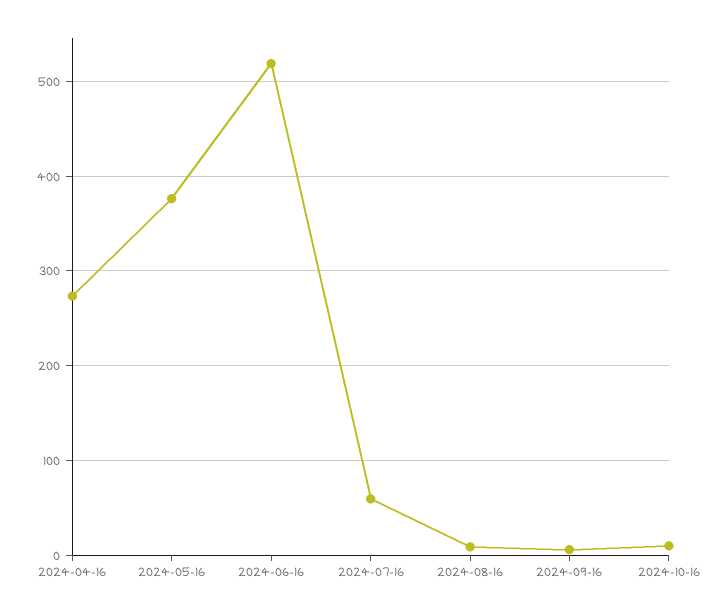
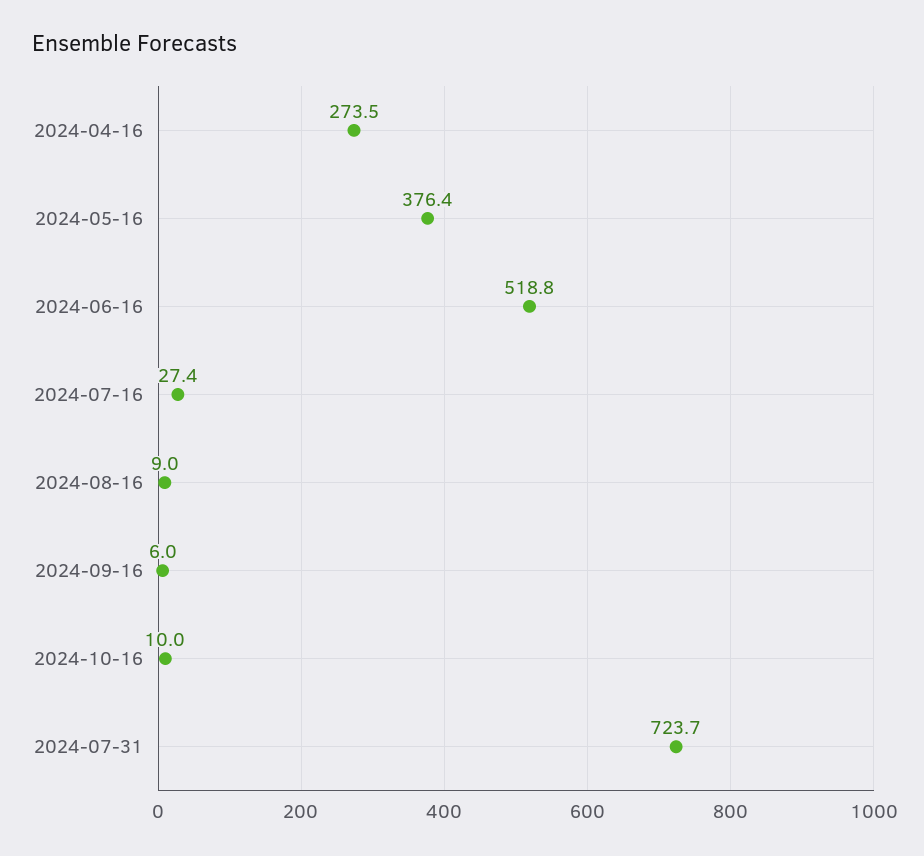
2024-07-16: 60 -> 27.4
2024-07-31: none -> 723.7

